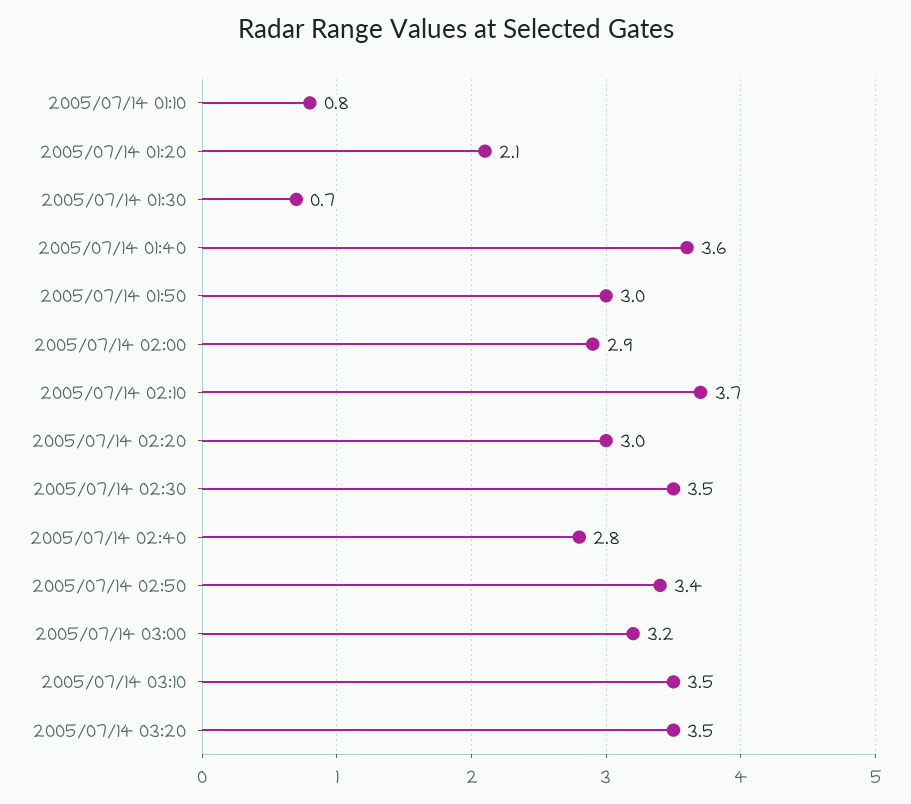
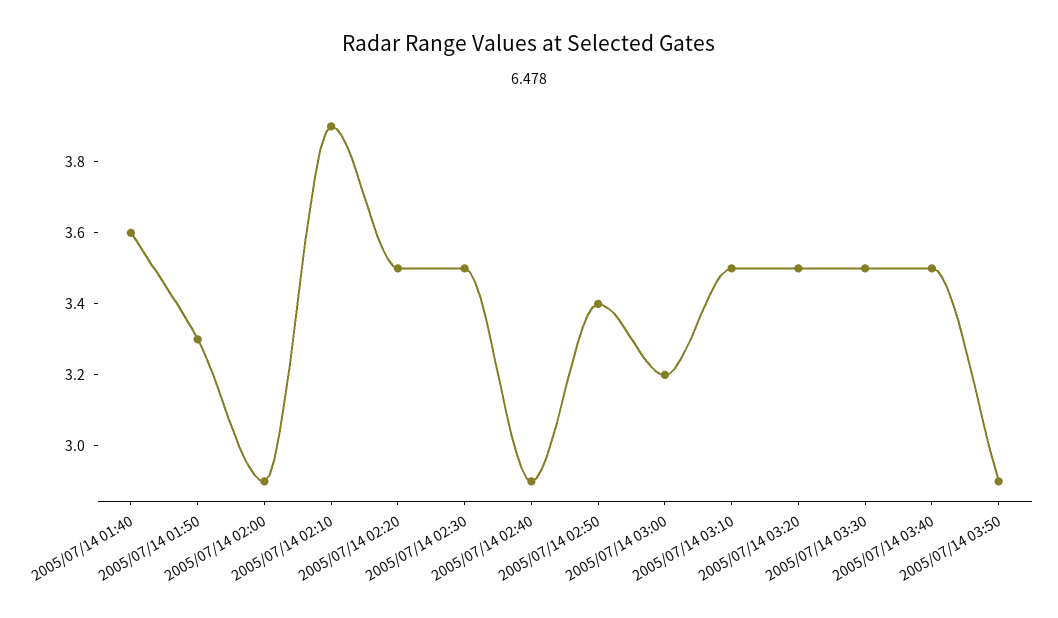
2005/07/14 01:10: 0.8 -> none
2005/07/14 01:20: 2.1 -> none
2005/07/14 01:30: 0.7 -> none
2005/07/14 01:50: 3 -> 3.3
2005/07/14 02:10: 3.7 -> 3.9
2005/07/14 02:20: 3 -> 3.5
2005/07/14 02:40: 2.8 -> 2.9
2005/07/14 03:30: none -> 3.5
2005/07/14 03:40: none -> 3.5
2005/07/14 03:50: none -> 2.9

